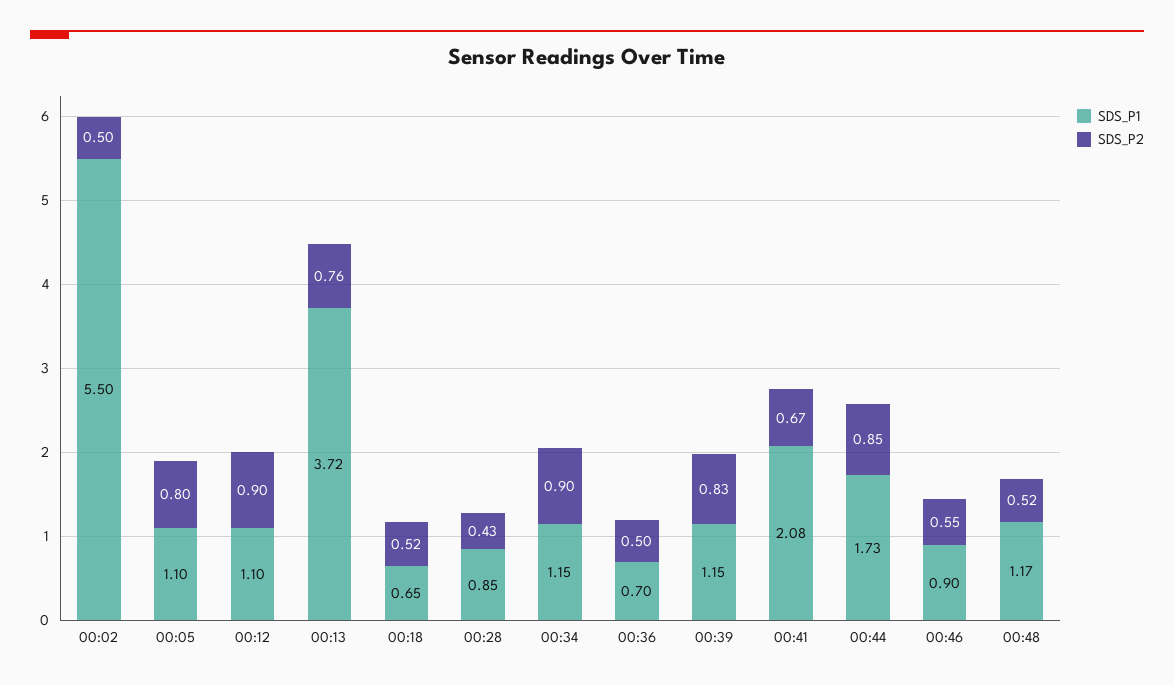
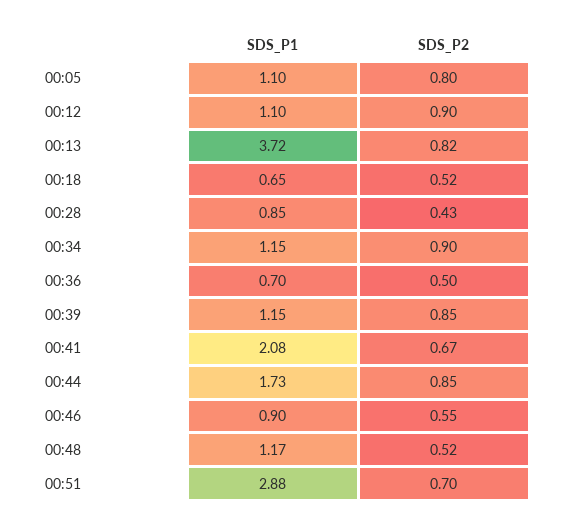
SDS_P1, 00:02: 5.5 -> none
SDS_P2, 00:02: 0.5 -> none
SDS_P2, 00:13: 0.76 -> 0.82
SDS_P2, 00:39: 0.83 -> 0.85
SDS_P1, 00:51: none -> 2.88
SDS_P2, 00:51: none -> 0.7

